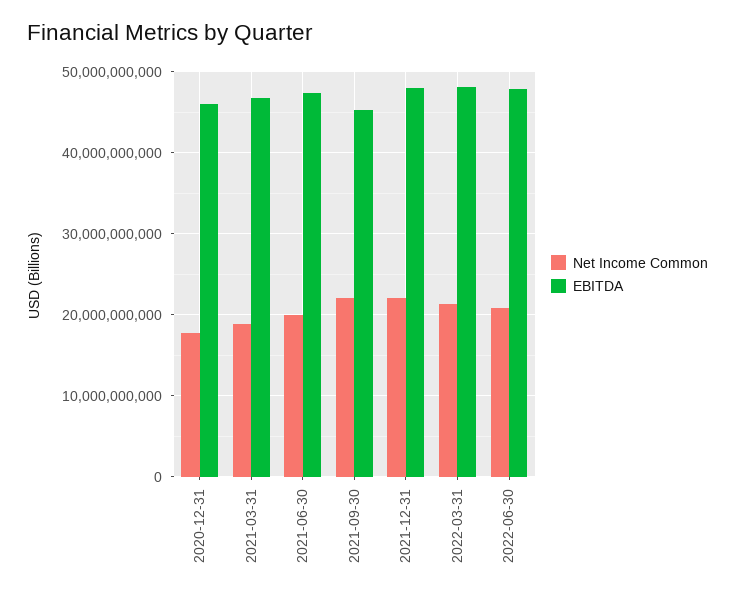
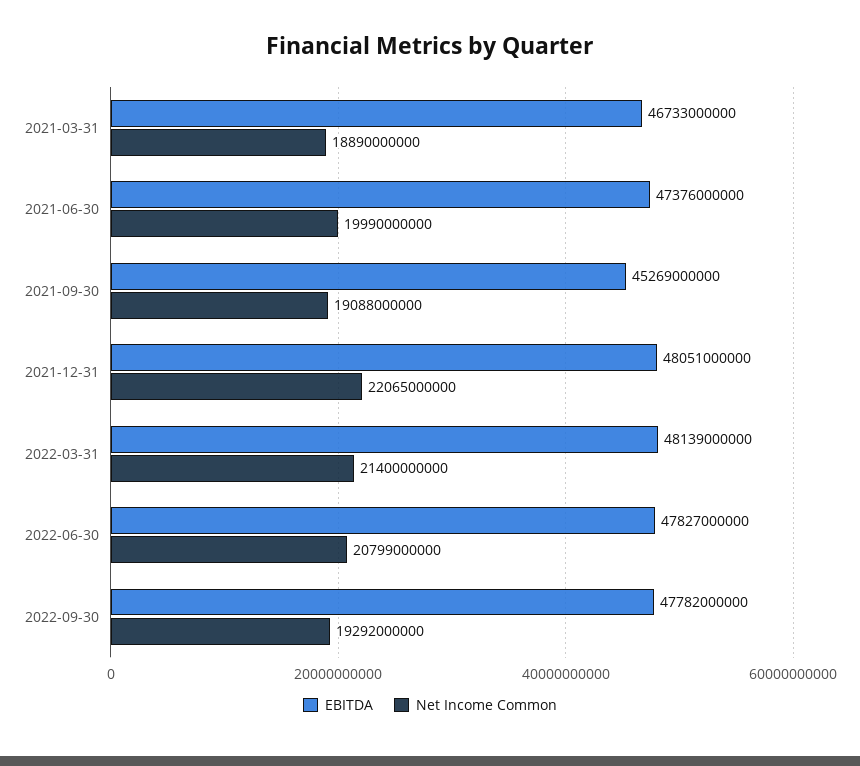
Net Income Common, 2020-12-31: 18000000000 -> none
EBITDA, 2020-12-31: 46000000000 -> none
Net Income Common, 2021-09-30: 22000000000 -> 19088000000
EBITDA, 2022-09-30: none -> 47782000000
Net Income Common, 2022-09-30: none -> 19292000000

